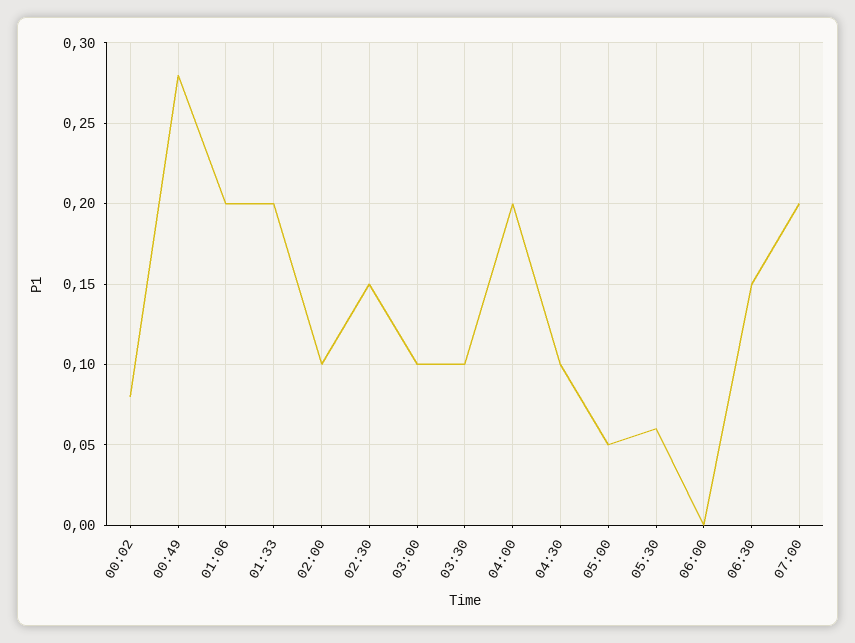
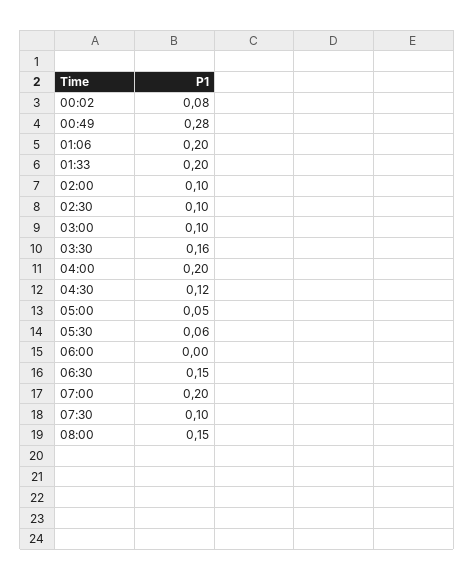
02:30: 0.15 -> 0.1
03:30: 0.1 -> 0.16
04:30: 0.1 -> 0.12
07:30: none -> 0.1
08:00: none -> 0.15

